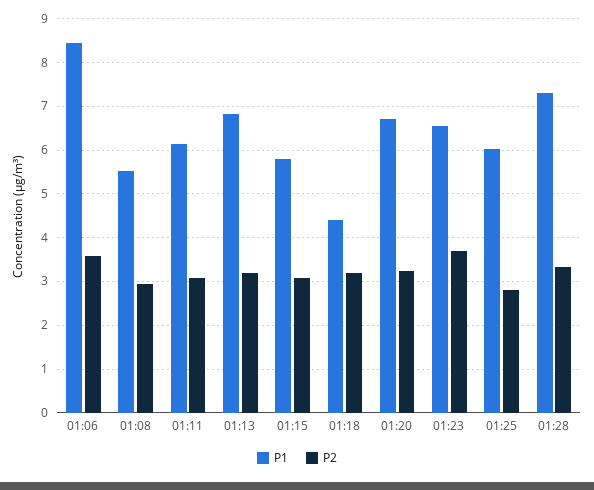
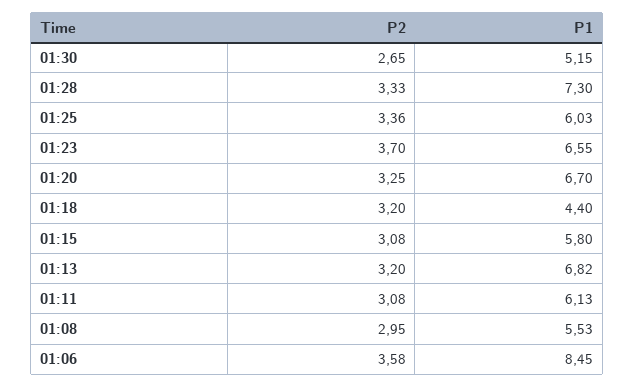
P2, 01:25: 2.8 -> 3.36
P2, 01:30: none -> 2.65
P1, 01:30: none -> 5.15

